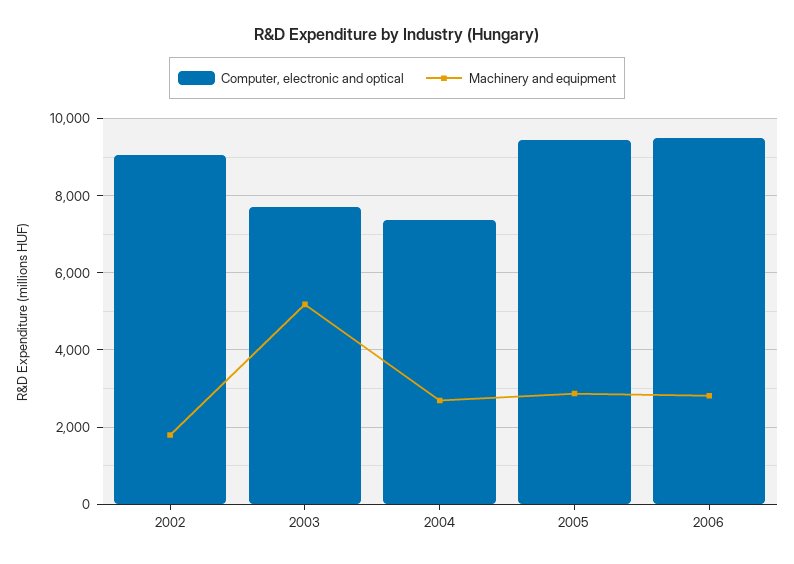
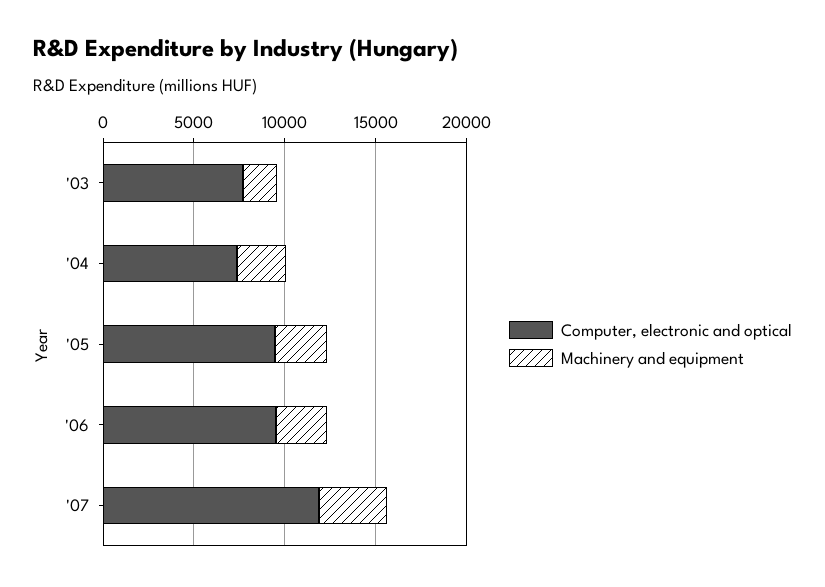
Computer, electronic and optical, 2002: 9000 -> none
Machinery and equipment, 2002: 1800 -> none
Machinery and equipment, 2003: 5200 -> 2000
Computer, electronic and optical, '07: none -> 12000
Machinery and equipment, '07: none -> 4000

